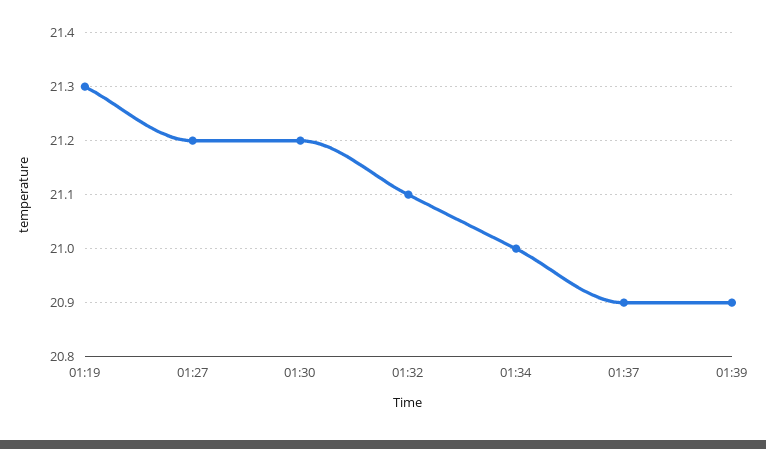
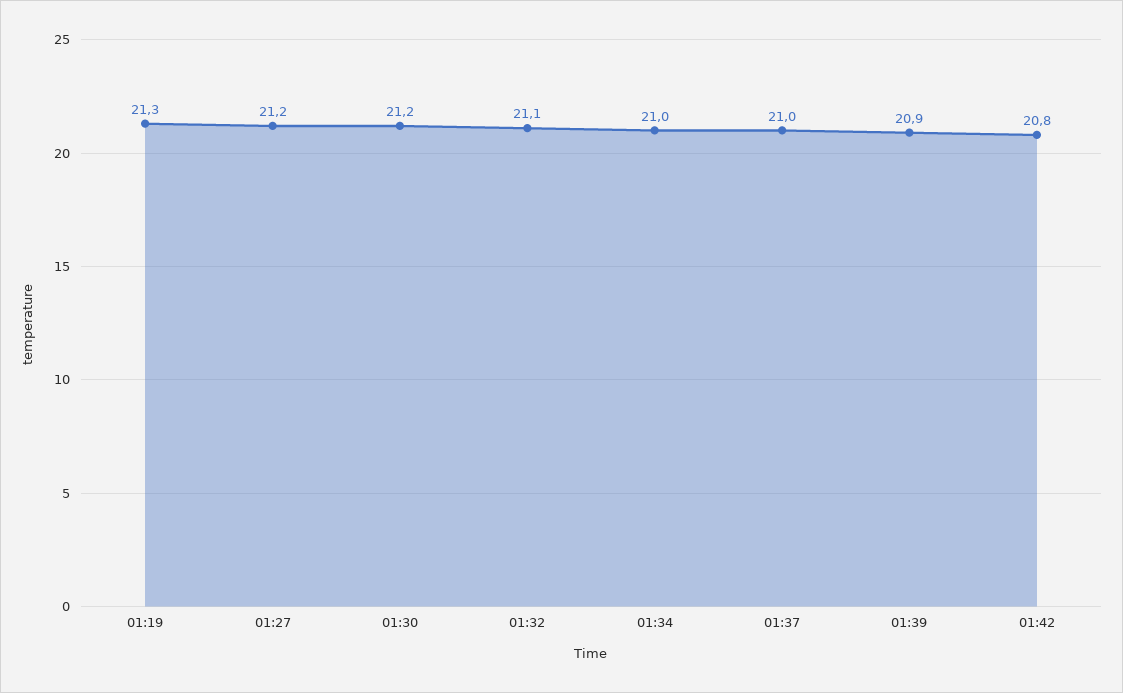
01:37: 20.9 -> 21
01:42: none -> 20.8

